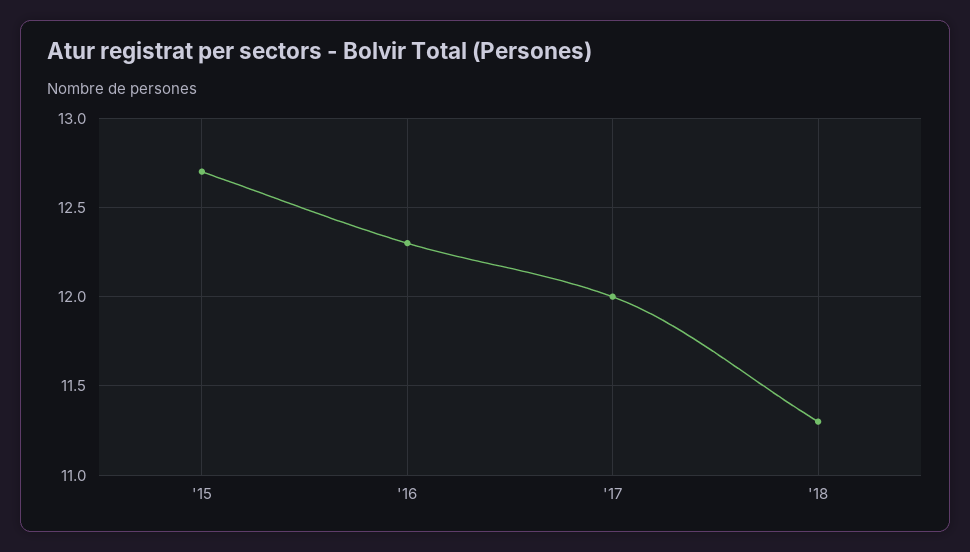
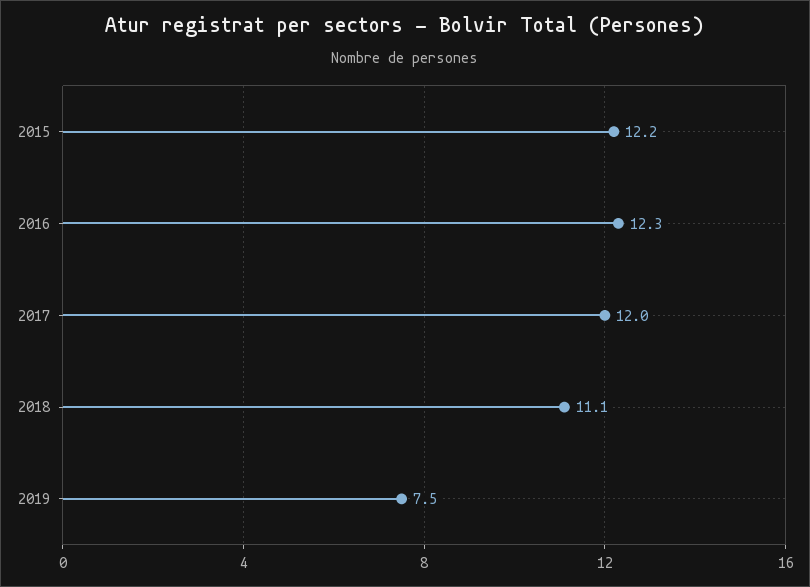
'15: 12.7 -> 12.2
'18: 11.3 -> 11.1
2019: none -> 7.5

